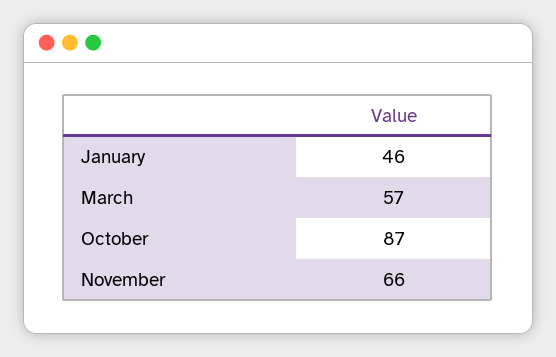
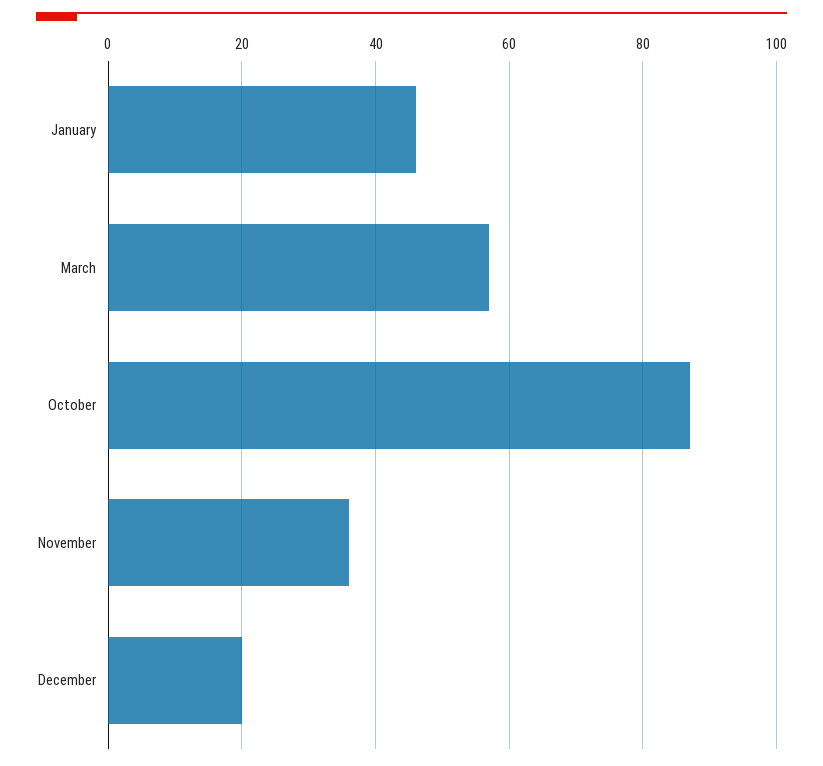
November: 66 -> 35
December: none -> 20

